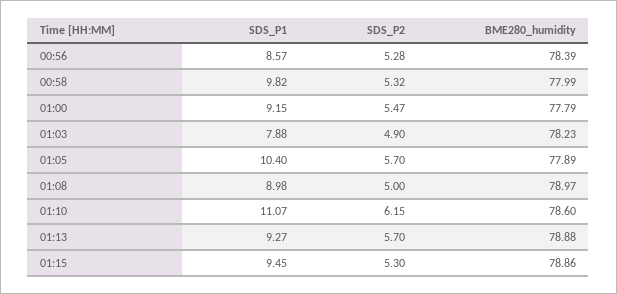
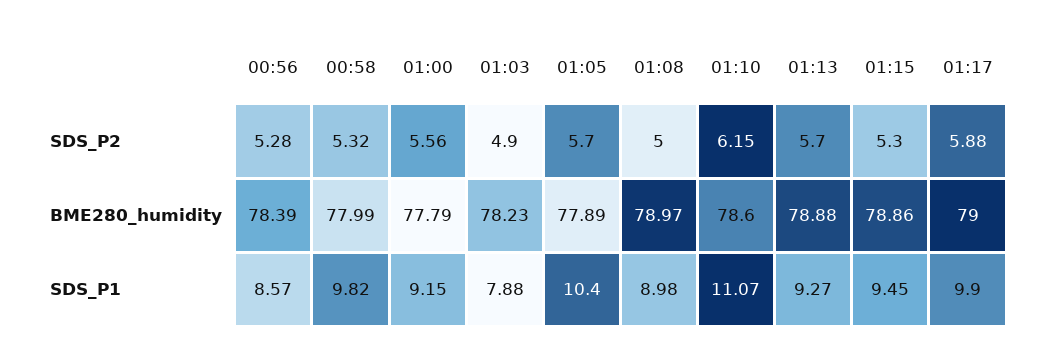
SDS_P2, 01:00: 5.47 -> 5.56
SDS_P2, 01:17: none -> 5.88
BME280_humidity, 01:17: none -> 79
SDS_P1, 01:17: none -> 9.9

